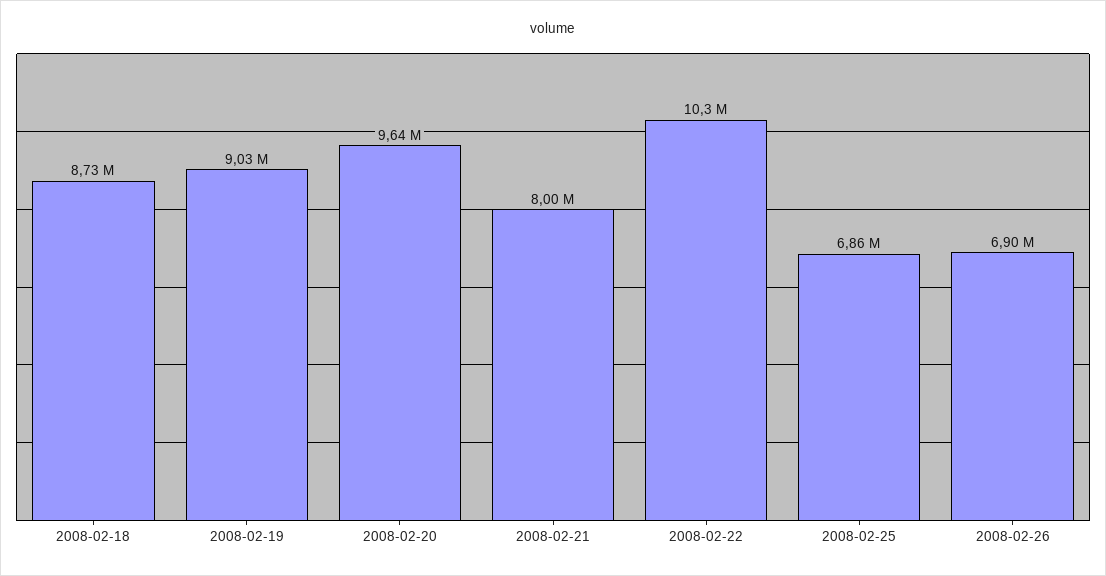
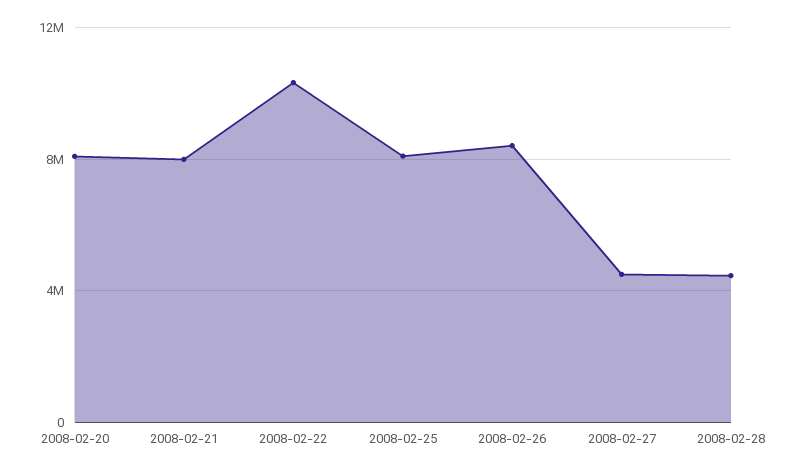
2008-02-18: 8730000 -> none
2008-02-19: 9030000 -> none
2008-02-20: 9640000 -> 8000000
2008-02-25: 6860000 -> 8000000
2008-02-26: 6900000 -> 8500000
2008-02-27: none -> 4500000
2008-02-28: none -> 4500000

